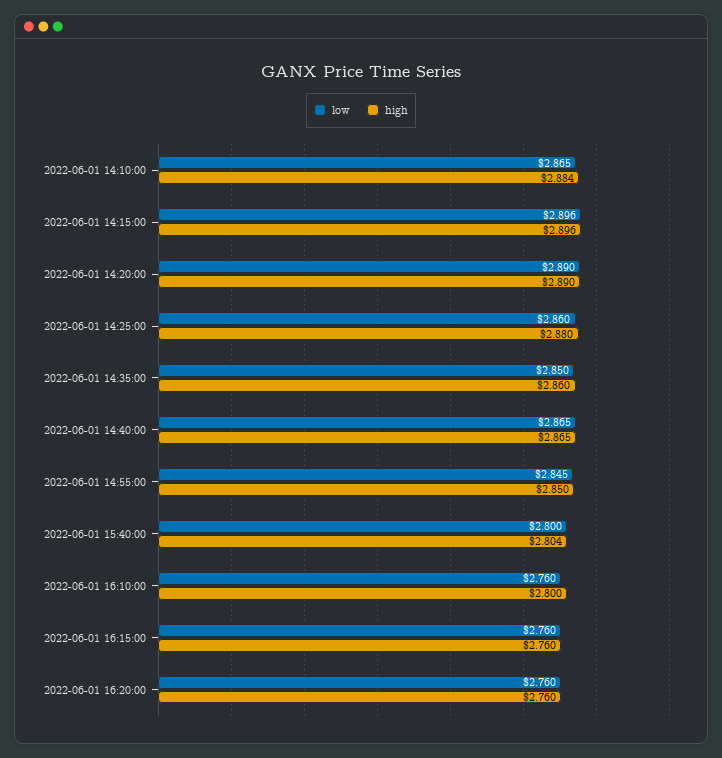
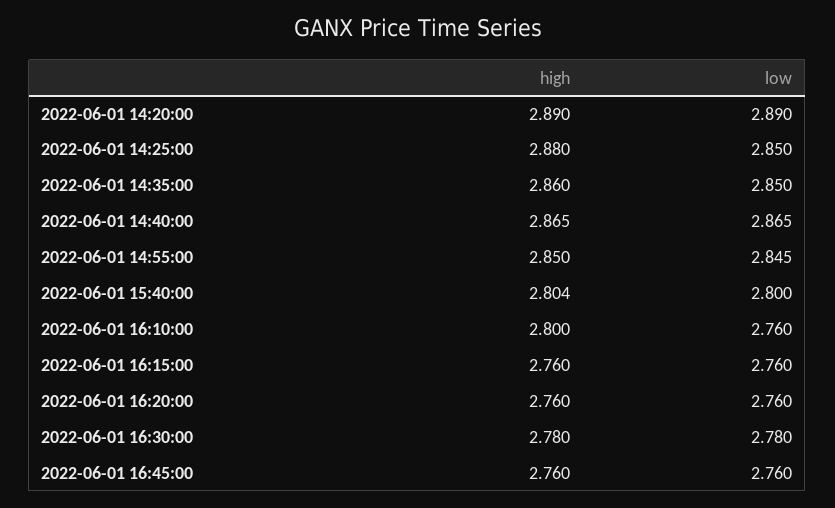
low, 2022-06-01 14:10:00: 2.865 -> none
high, 2022-06-01 14:10:00: 2.884 -> none
low, 2022-06-01 14:15:00: 2.896 -> none
high, 2022-06-01 14:15:00: 2.896 -> none
low, 2022-06-01 14:25:00: 2.86 -> 2.85
high, 2022-06-01 16:30:00: none -> 2.78
low, 2022-06-01 16:30:00: none -> 2.78
high, 2022-06-01 16:45:00: none -> 2.76
low, 2022-06-01 16:45:00: none -> 2.76

